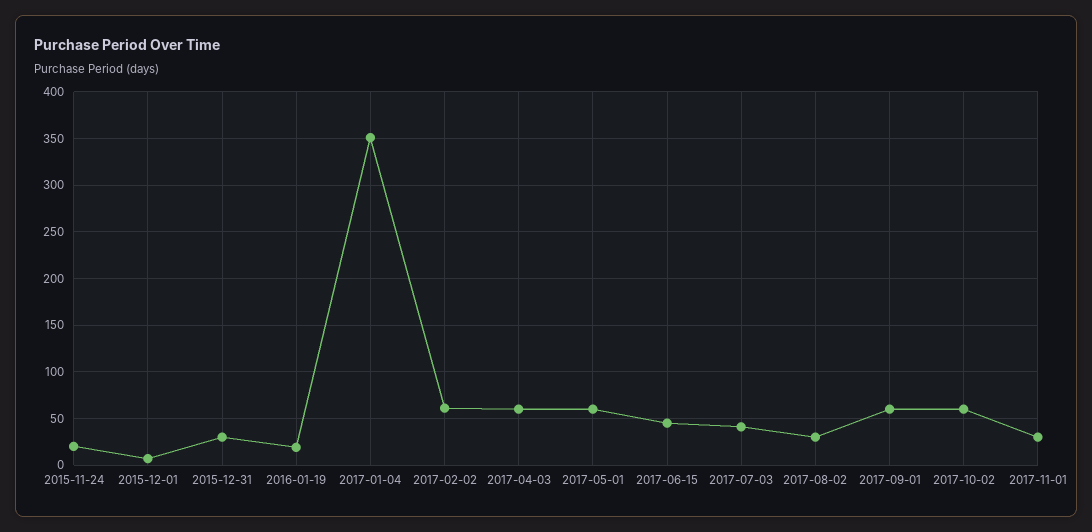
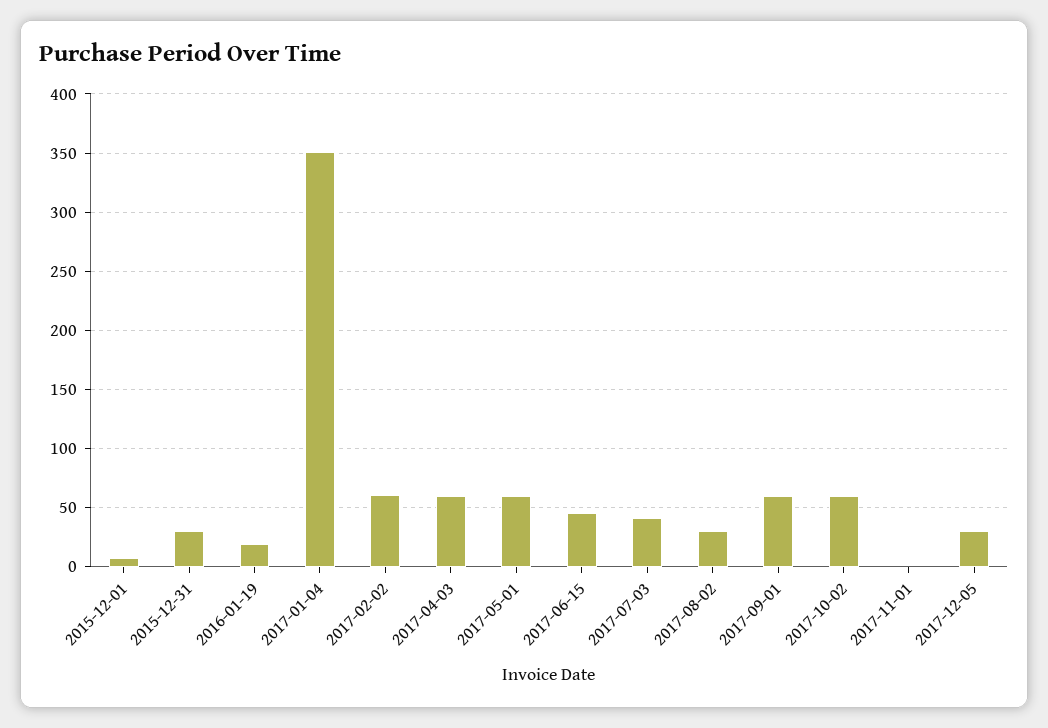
2015-11-24: 20 -> none
2017-11-01: 30 -> 0
2017-12-05: none -> 30

